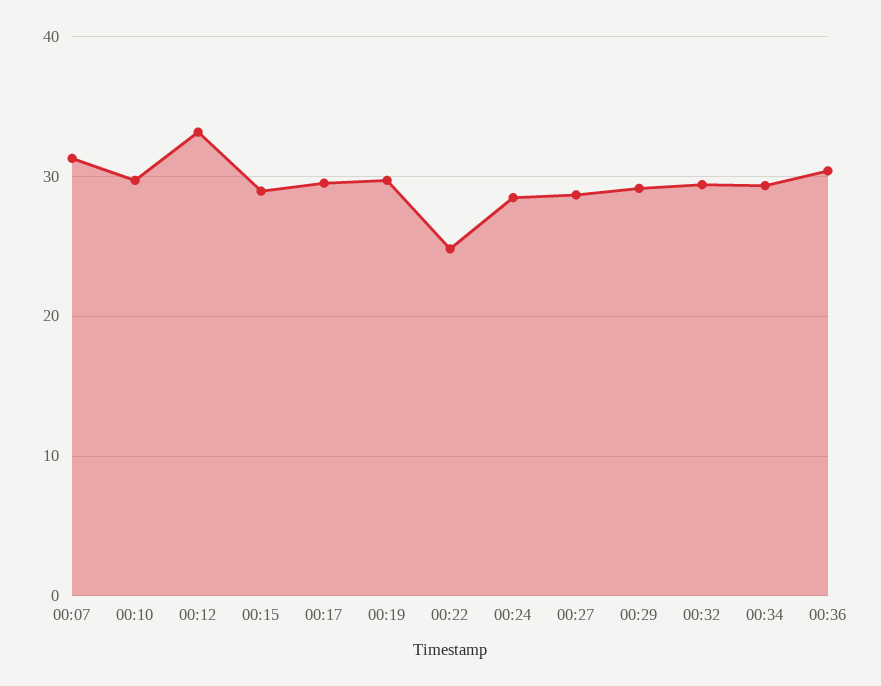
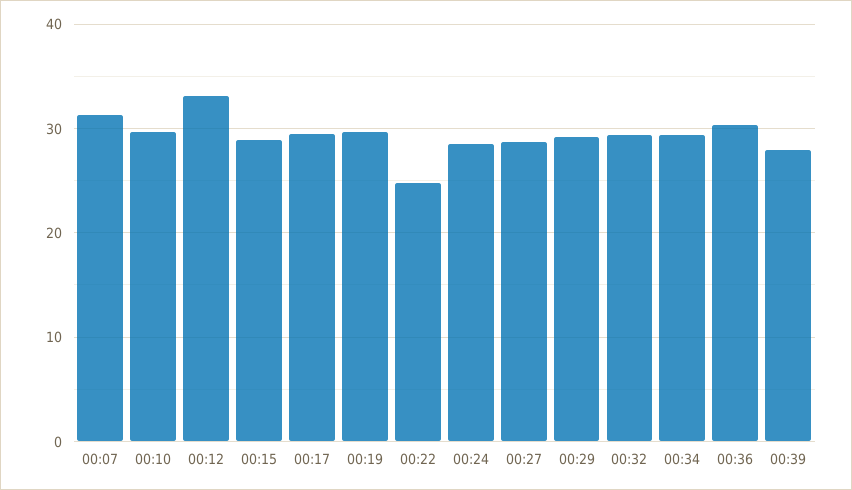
00:39: none -> 28

